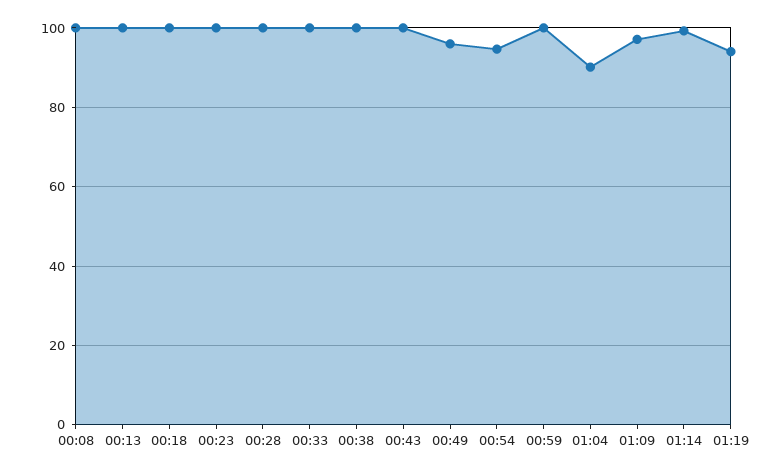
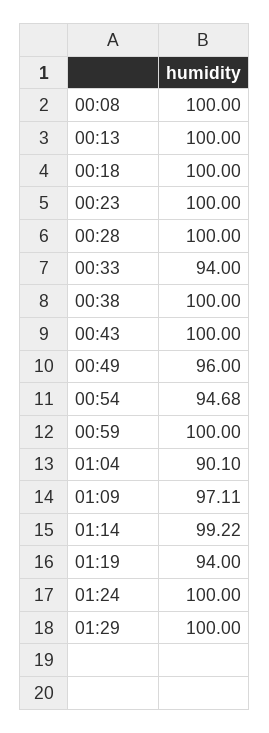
00:33: 100 -> 94
01:24: none -> 100
01:29: none -> 100

